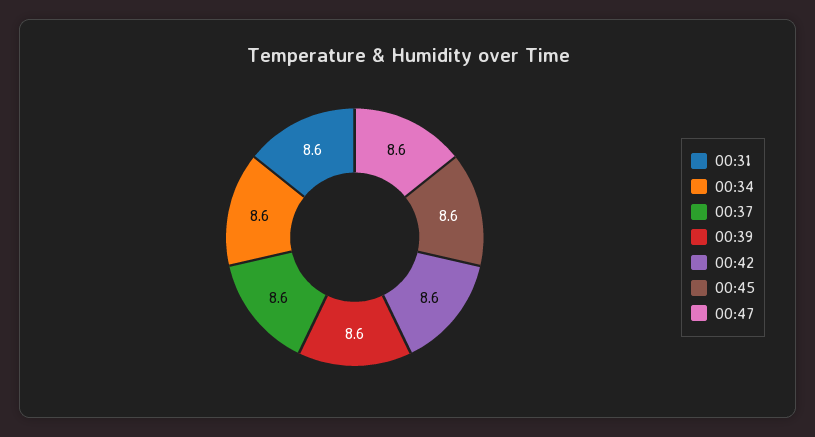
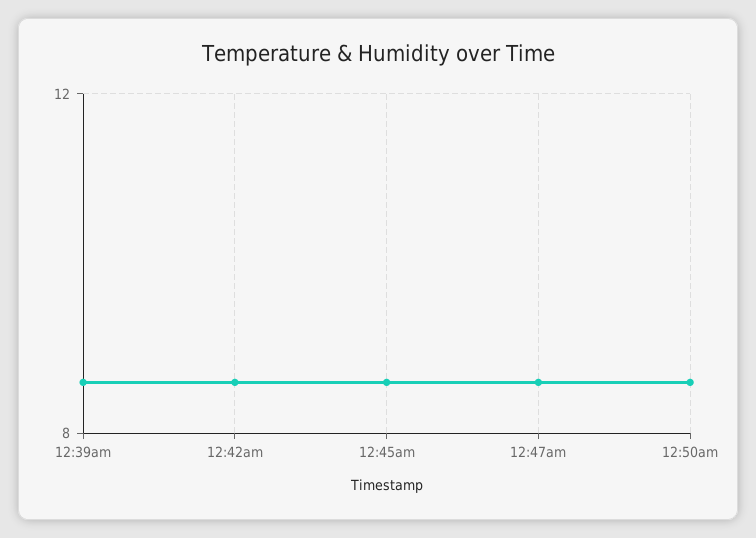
00:31: 8.6 -> none
00:34: 8.6 -> none
00:37: 8.6 -> none
12:50am: none -> 8.5

